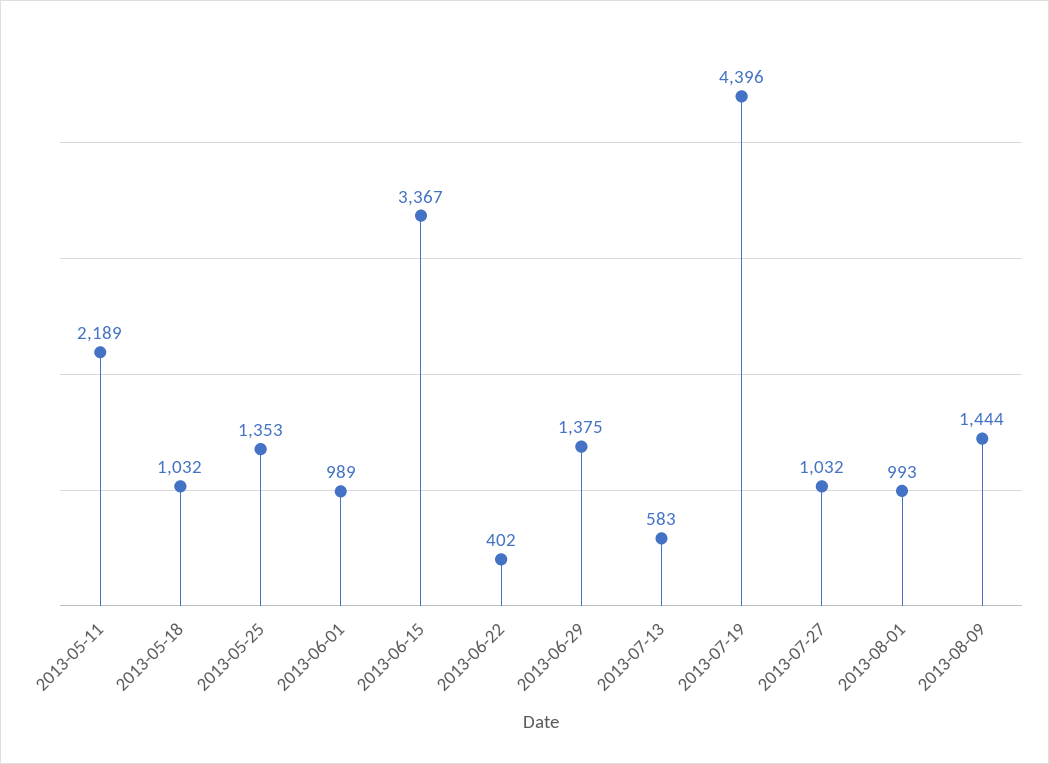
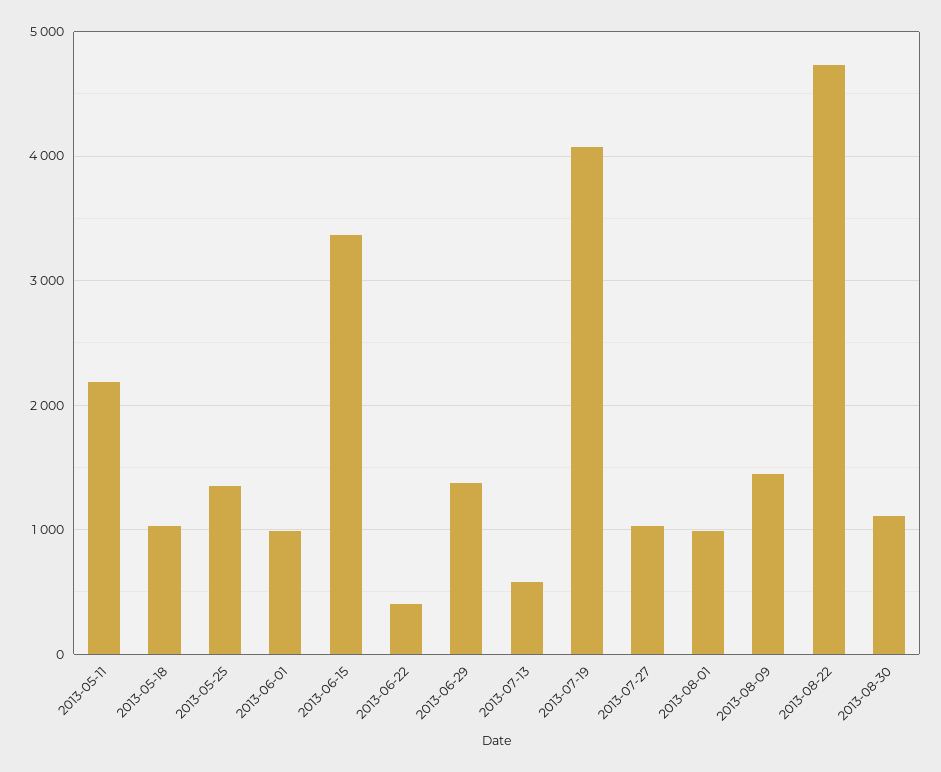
2013-07-19: 4396 -> 4100
2013-08-22: none -> 4700
2013-08-30: none -> 1100

